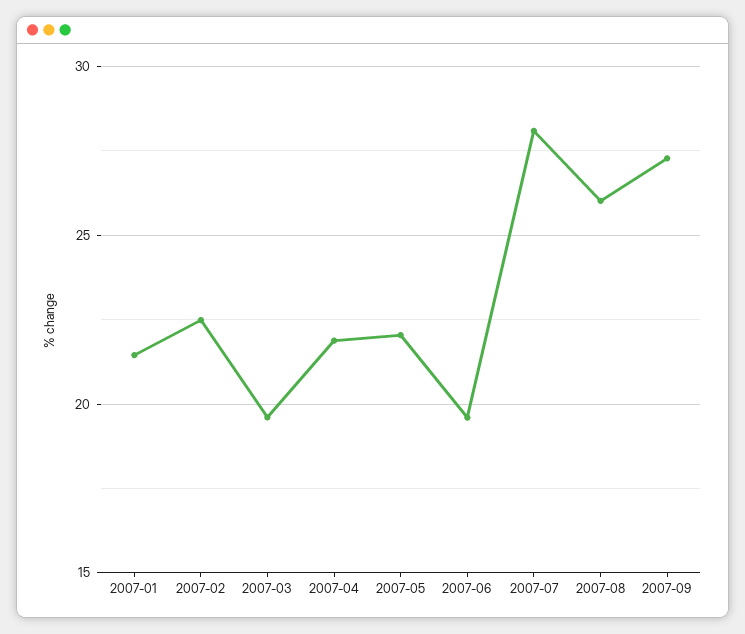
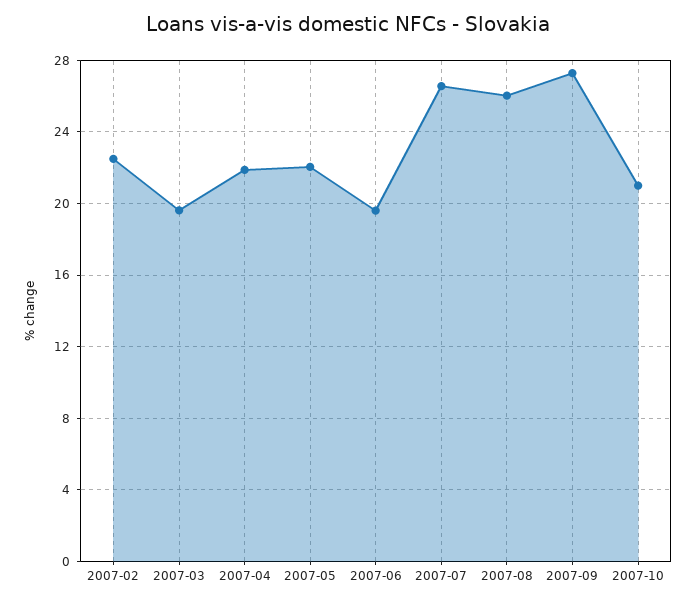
2007-01: 21.5 -> none
2007-07: 28 -> 26.5
2007-10: none -> 21

